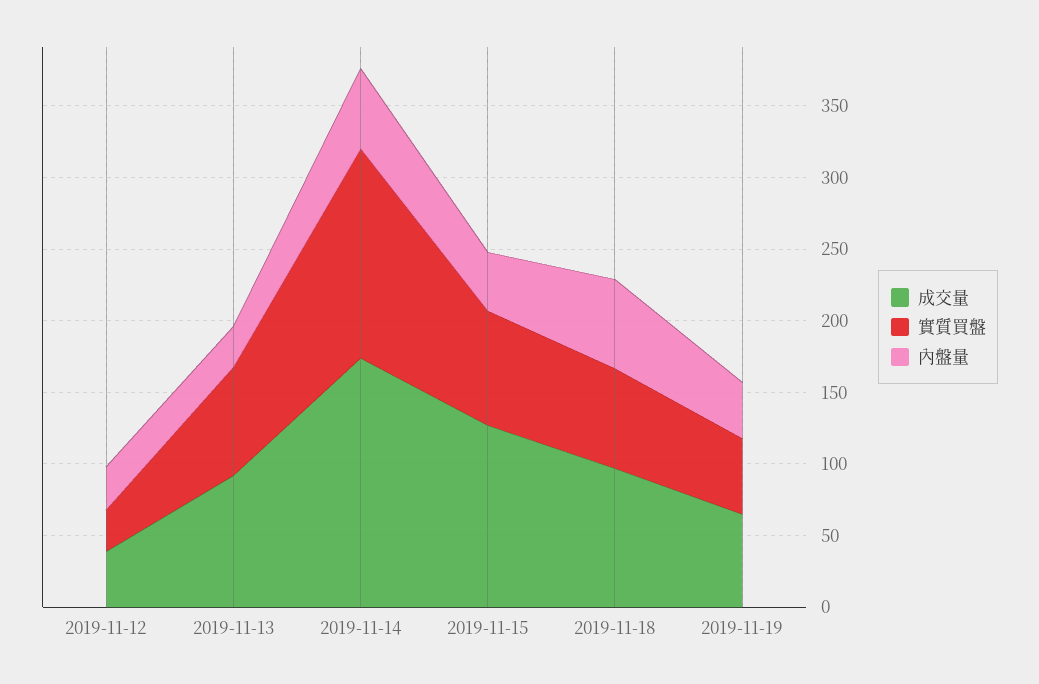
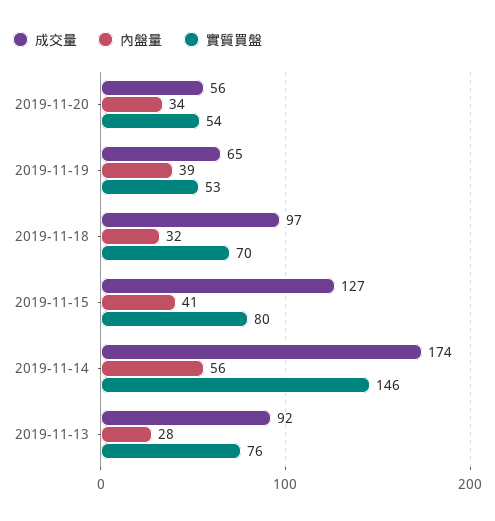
成交量, 2019-11-12: 40 -> none
實質買盤, 2019-11-12: 30 -> none
內盤量, 2019-11-12: 30 -> none
內盤量, 2019-11-18: 60 -> 32
成交量, 2019-11-20: none -> 56
內盤量, 2019-11-20: none -> 34
實質買盤, 2019-11-20: none -> 54

